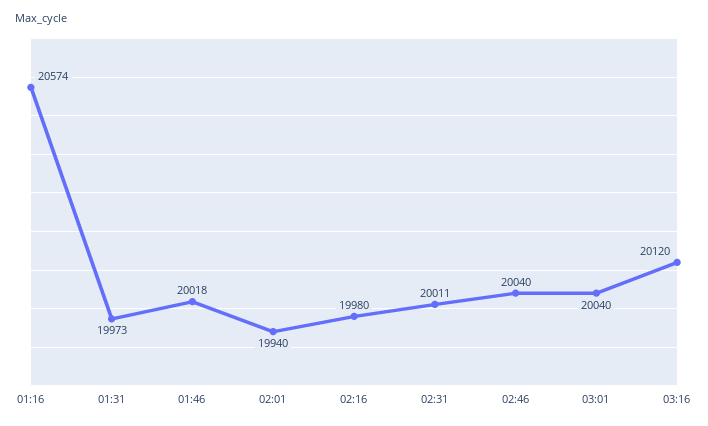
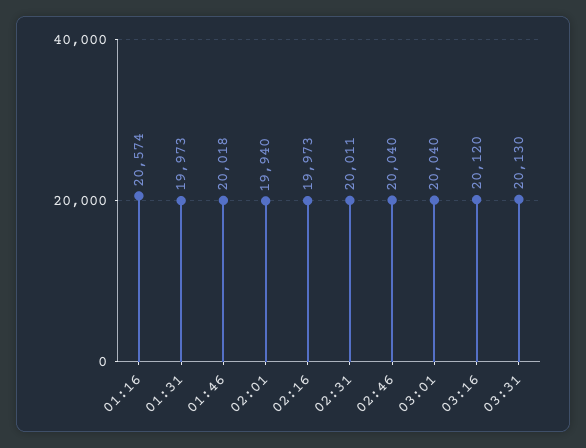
02:16: 19980 -> 19973
03:31: none -> 20130

